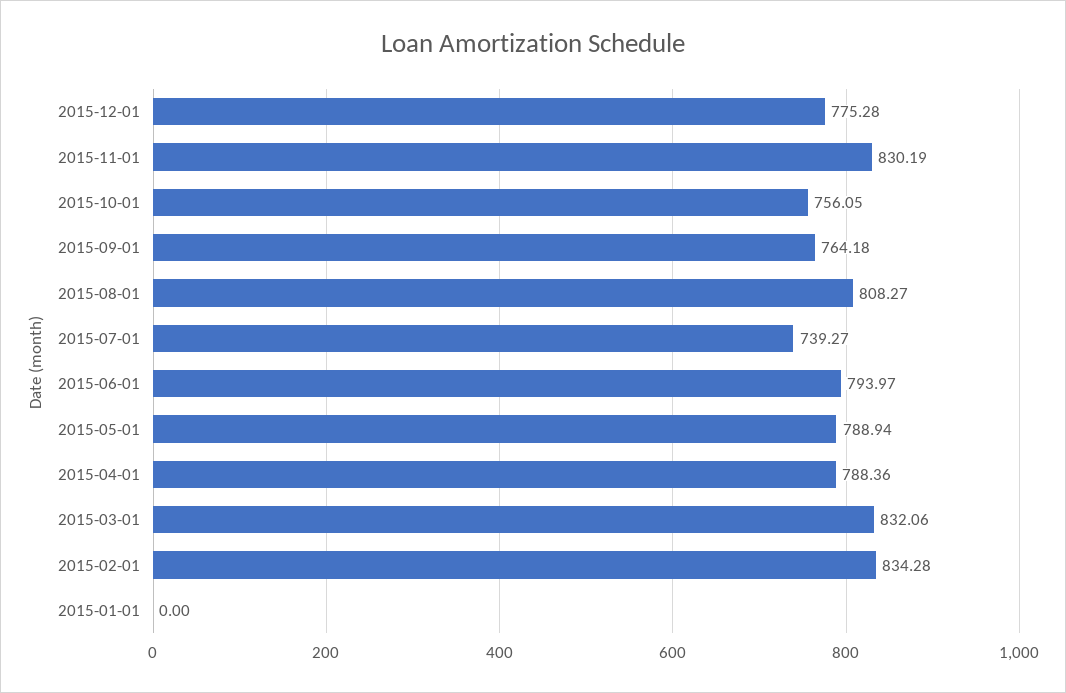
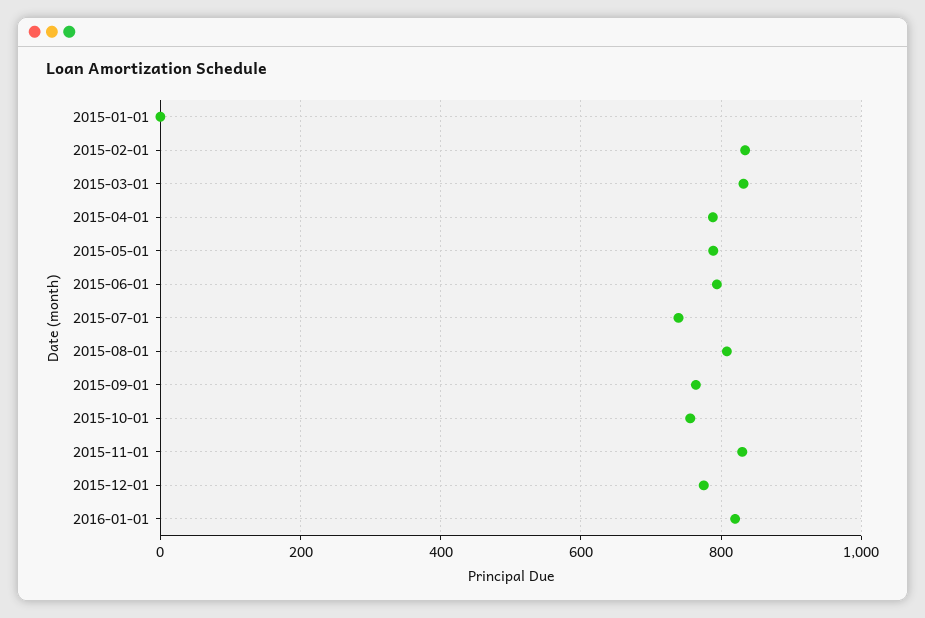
2016-01-01: none -> 820

